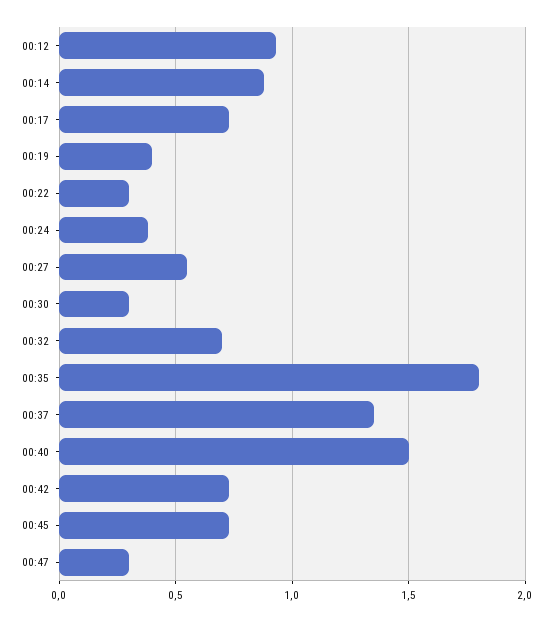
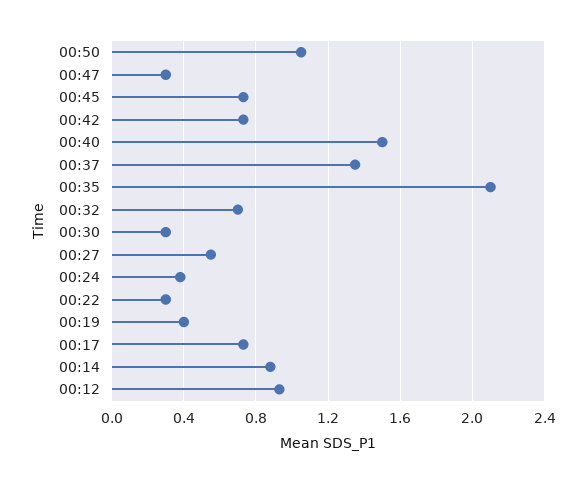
00:35: 1.8 -> 2.1
00:50: none -> 1.05

